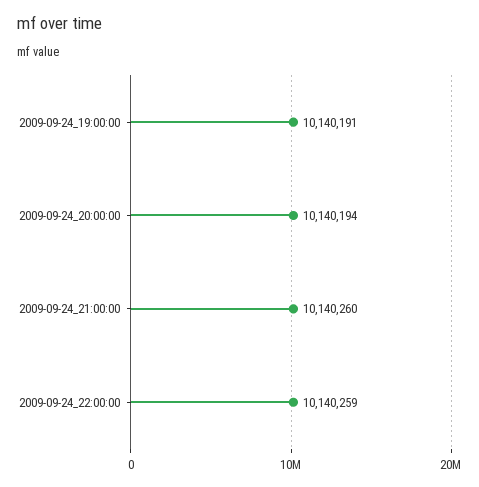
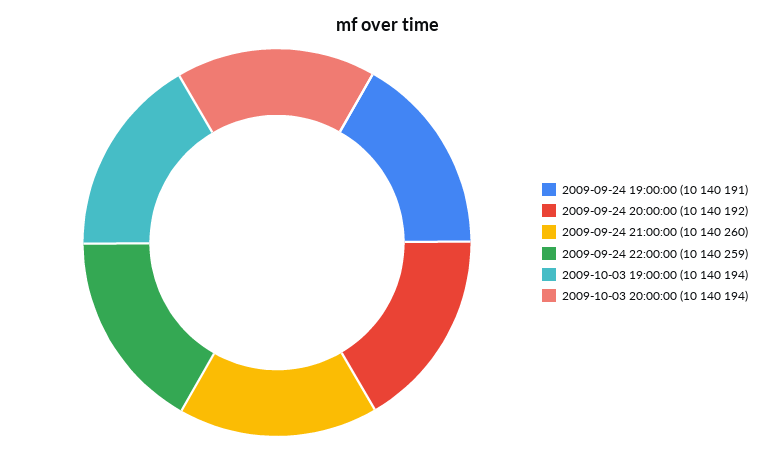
2009-09-24_20:00:00: 10140194 -> 10140192
2009-10-03 19:00:00: none -> 10140194
2009-10-03 20:00:00: none -> 10140194

